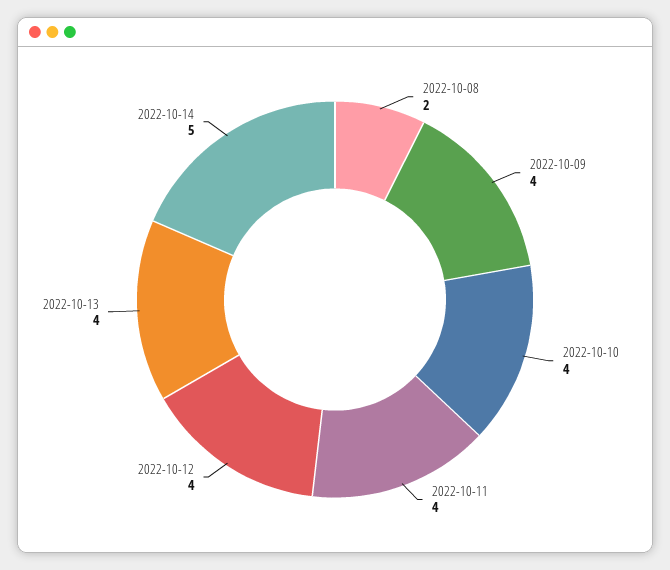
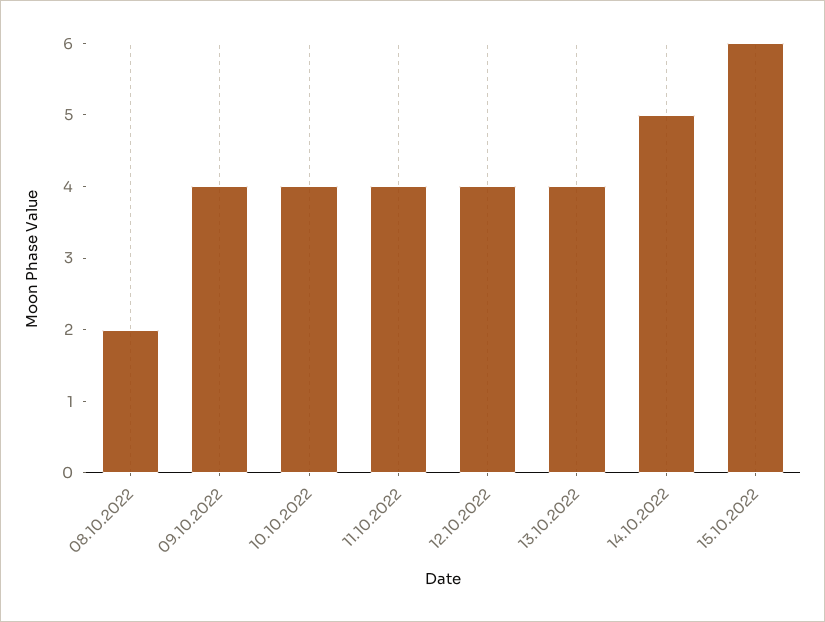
15.10.2022: none -> 6

